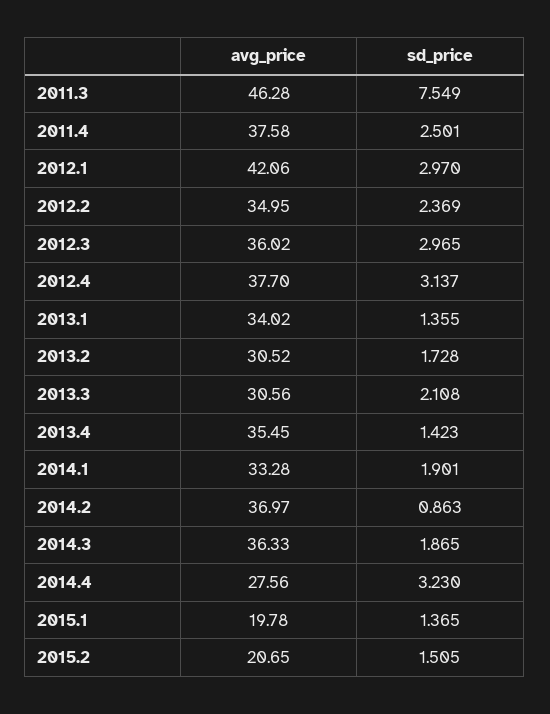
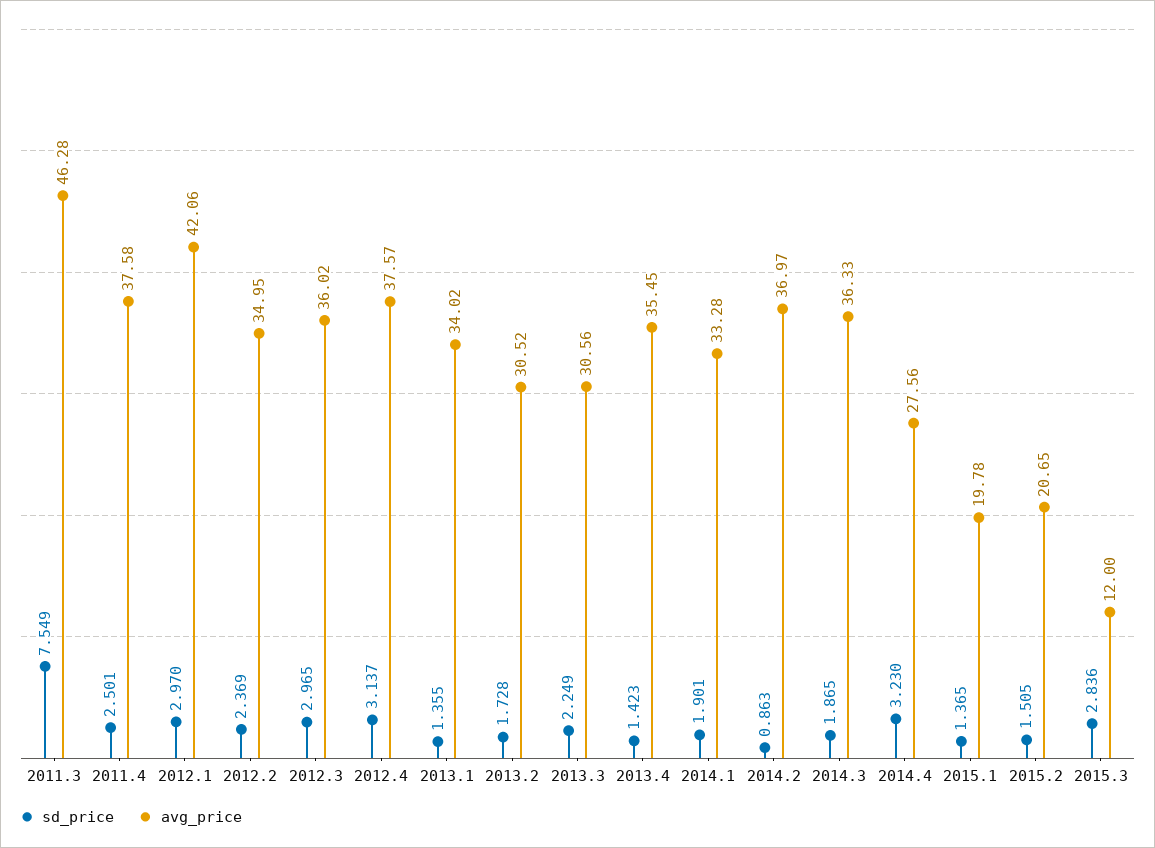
avg_price, 2012.4: 37.7 -> 37.57
sd_price, 2013.3: 2.108 -> 2.249
sd_price, 2015.3: none -> 2.836
avg_price, 2015.3: none -> 12

